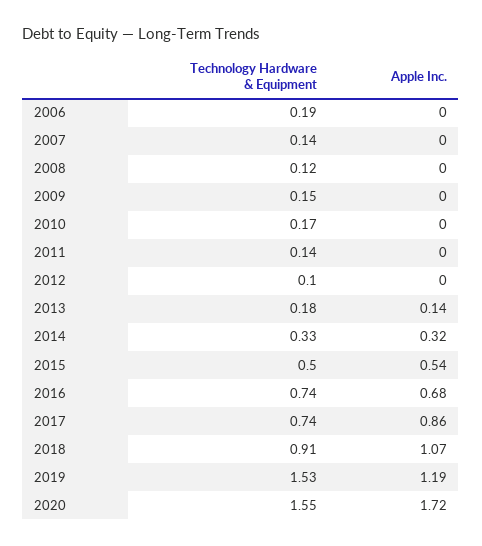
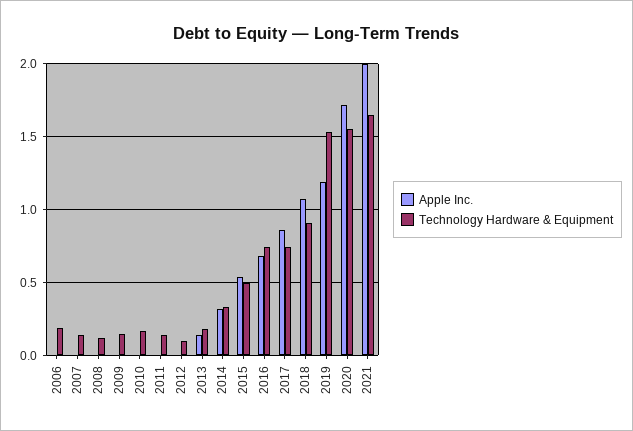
Apple Inc., 2021: none -> 2
Technology Hardware & Equipment, 2021: none -> 1.65

